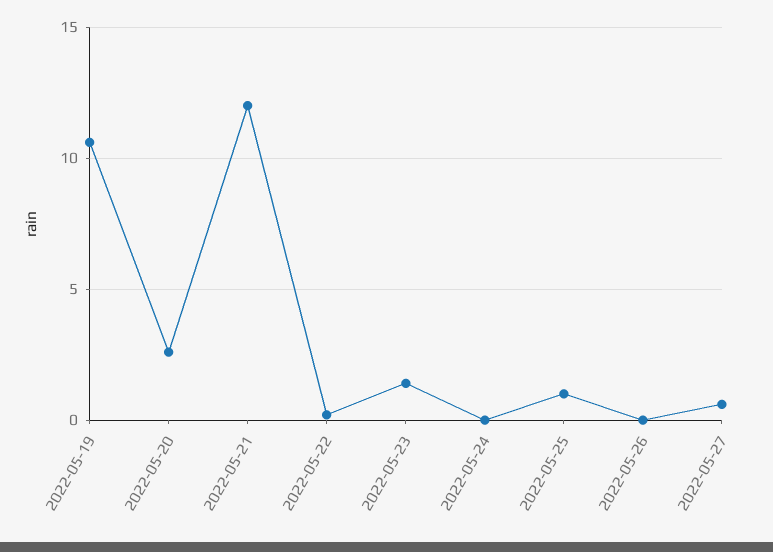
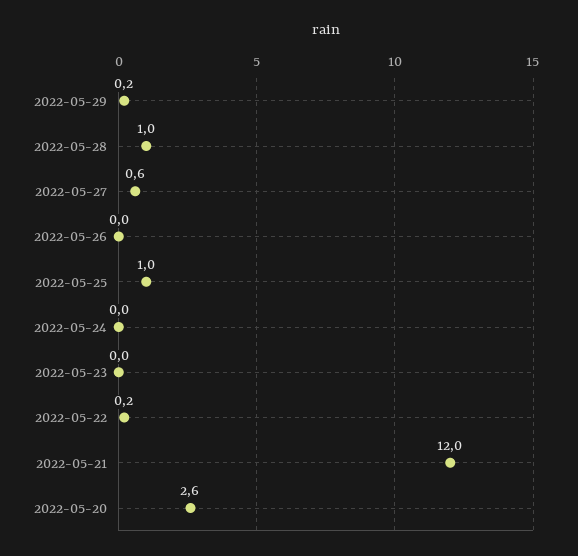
2022-05-19: 10.5 -> none
2022-05-23: 1.5 -> 0
2022-05-29: none -> 0.2
2022-05-28: none -> 1

